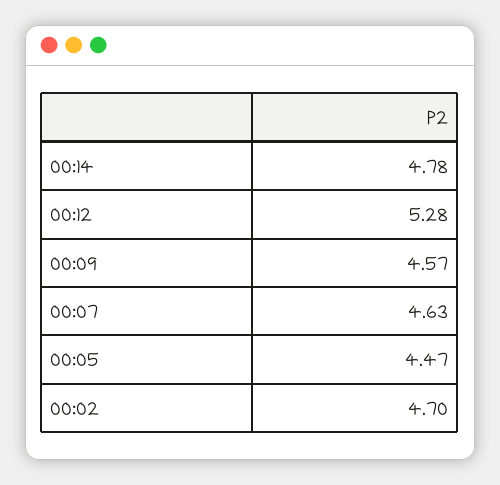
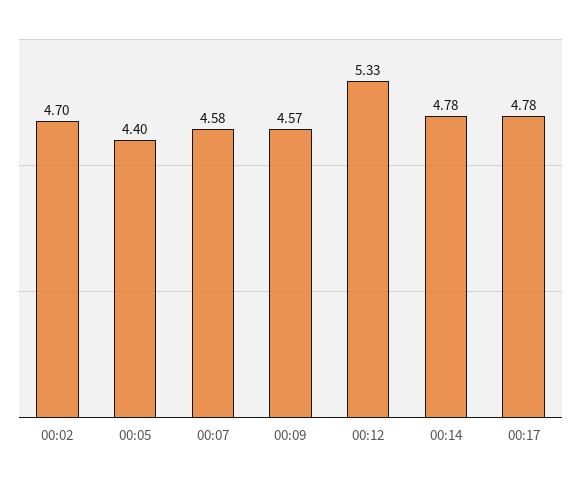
00:12: 5.28 -> 5.33
00:07: 4.63 -> 4.58
00:05: 4.47 -> 4.4
00:17: none -> 4.78

